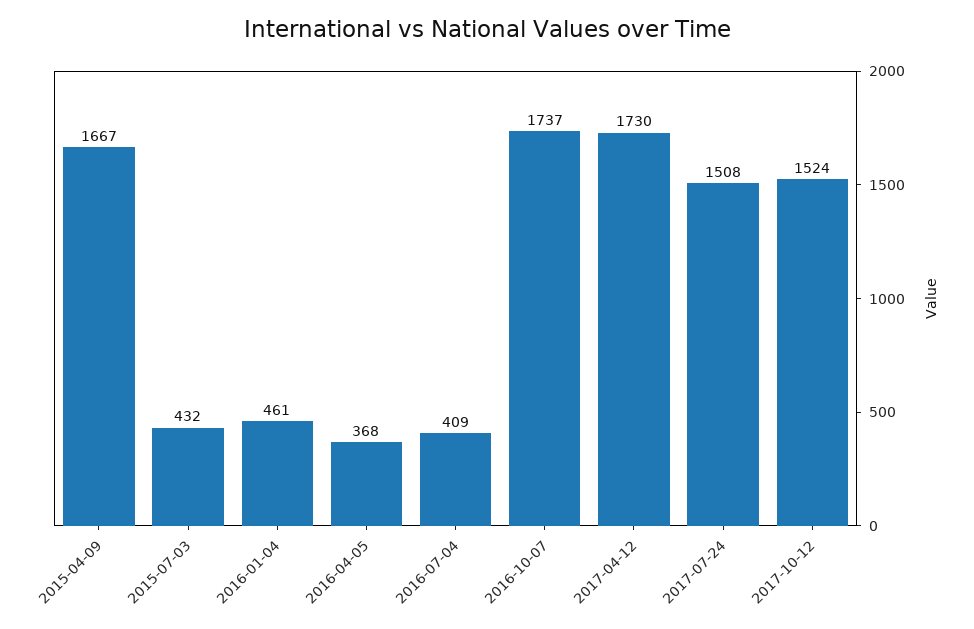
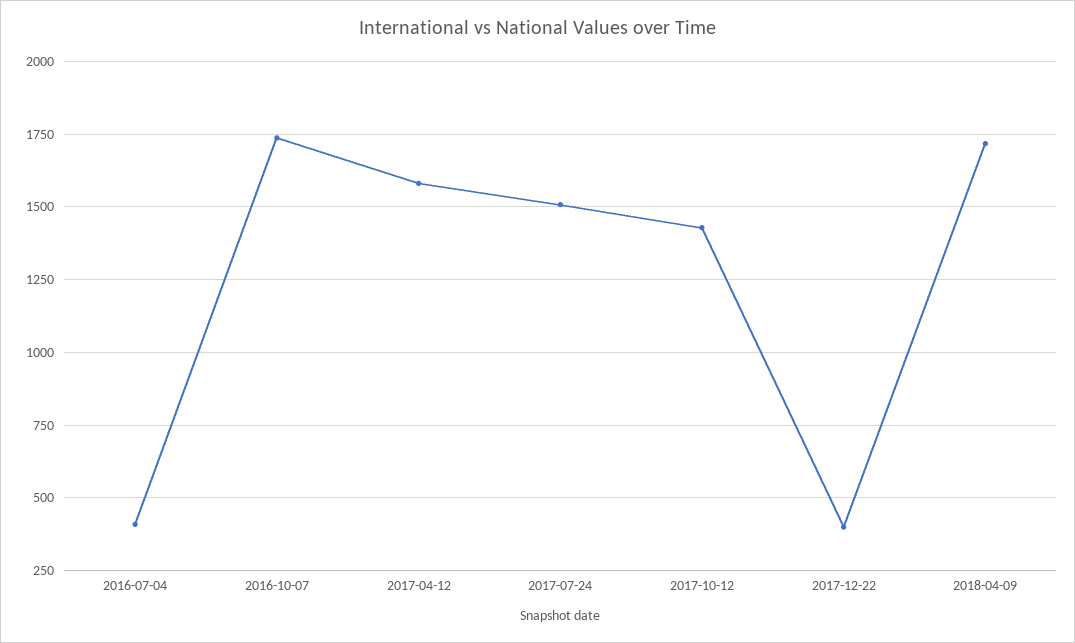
2015-04-09: 1667 -> none
2015-07-03: 432 -> none
2016-01-04: 461 -> none
2016-04-05: 368 -> none
2017-04-12: 1730 -> 1575
2017-10-12: 1524 -> 1425
2017-12-22: none -> 400
2018-04-09: none -> 1725

